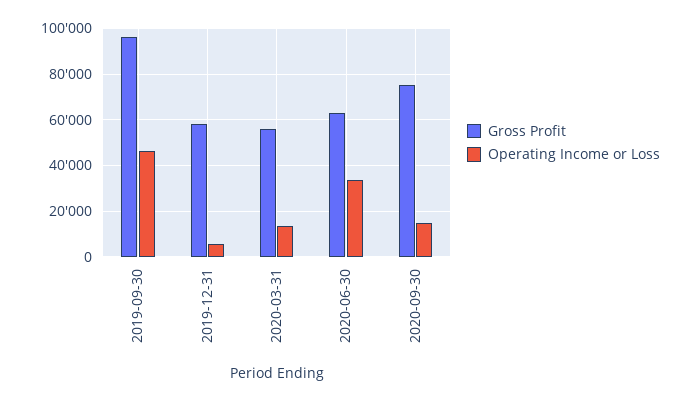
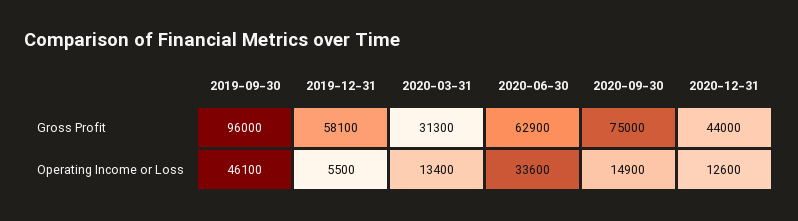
Gross Profit, 2020-03-31: 55000 -> 31300
Gross Profit, 2020-12-31: none -> 44000
Operating Income or Loss, 2020-12-31: none -> 12600

